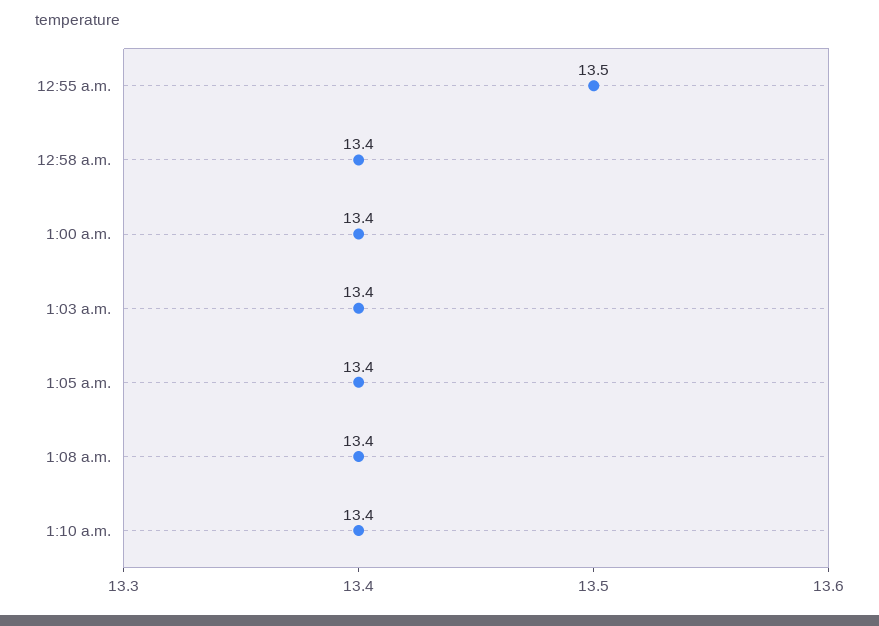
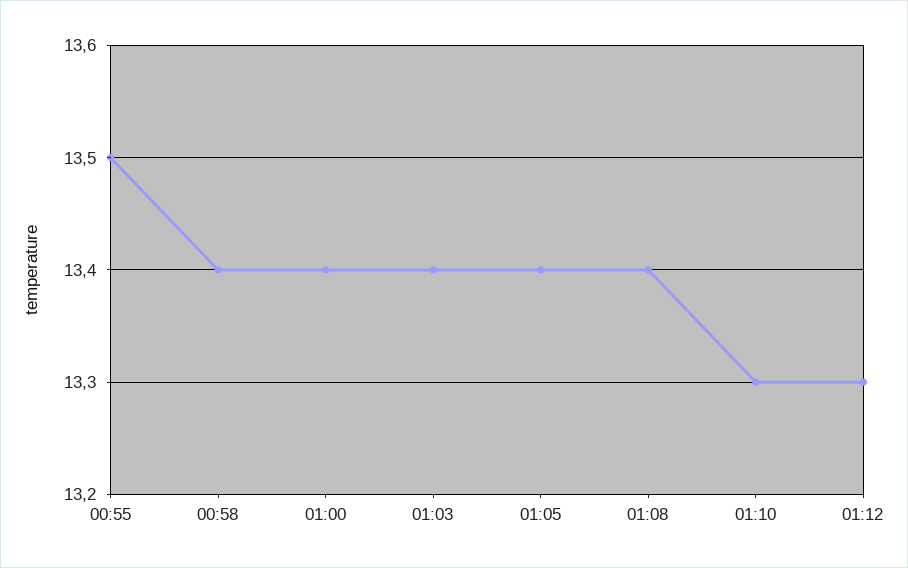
1:10 a.m.: 13.4 -> 13.3
01:12: none -> 13.3

